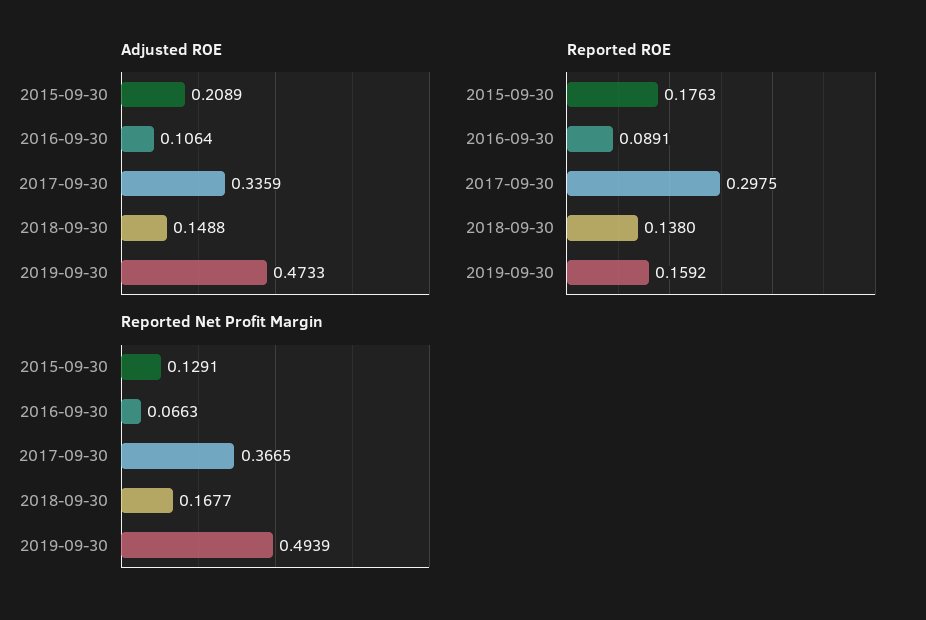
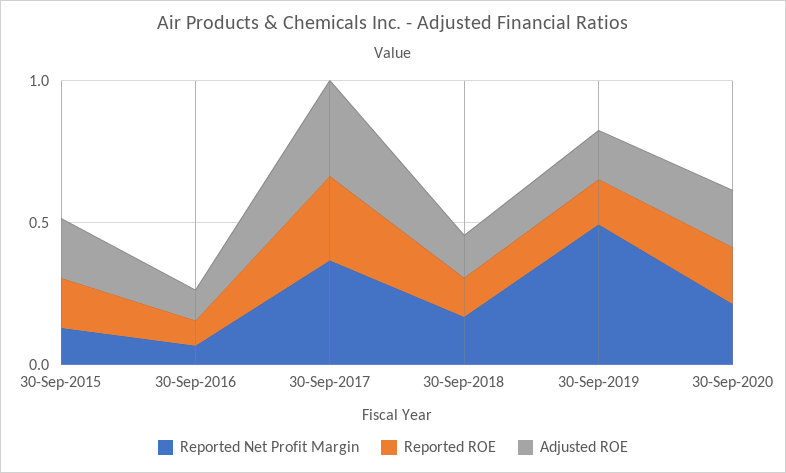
Adjusted ROE, 2019-09-30: 0.4733 -> 0.2
Reported Net Profit Margin, 30-Sep-2020: none -> 0.2
Reported ROE, 30-Sep-2020: none -> 0.2
Adjusted ROE, 30-Sep-2020: none -> 0.2

